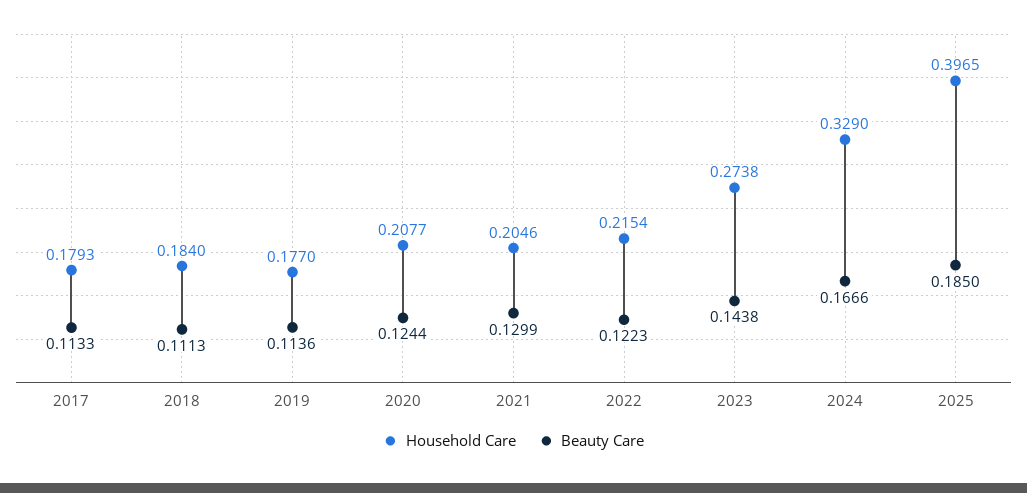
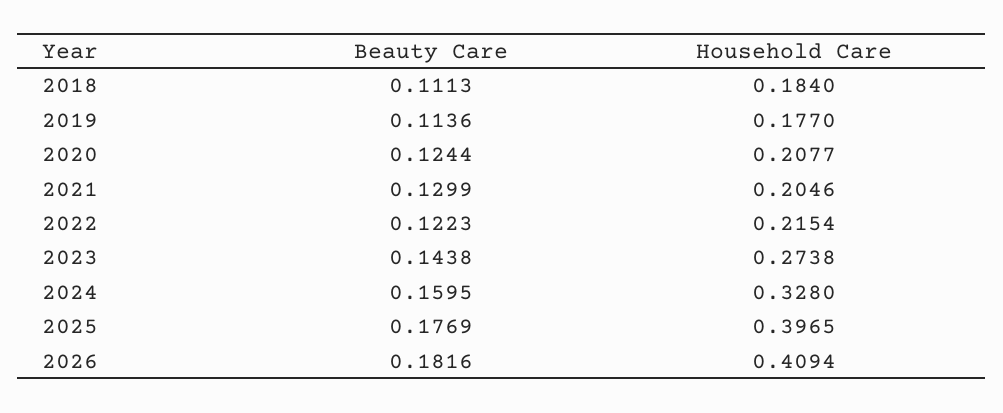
Household Care, 2017: 0.1793 -> none
Beauty Care, 2017: 0.1133 -> none
Household Care, 2024: 0.329 -> 0.328
Beauty Care, 2024: 0.1666 -> 0.1595
Beauty Care, 2025: 0.185 -> 0.1769
Beauty Care, 2026: none -> 0.1816
Household Care, 2026: none -> 0.4094

